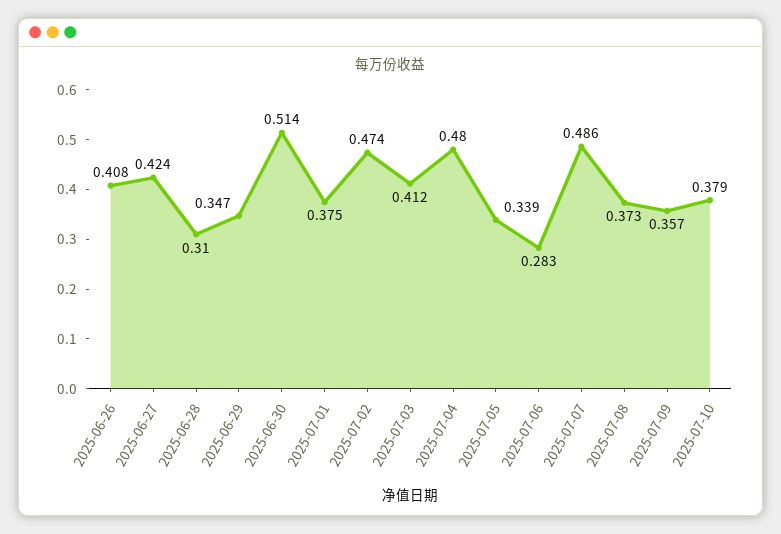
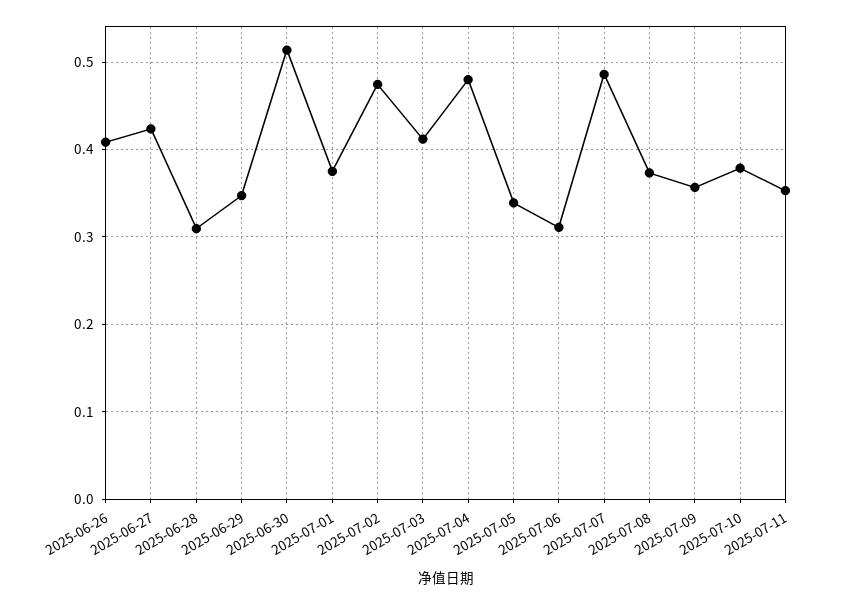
2025-07-06: 0.283 -> 0.31
2025-07-11: none -> 0.35

